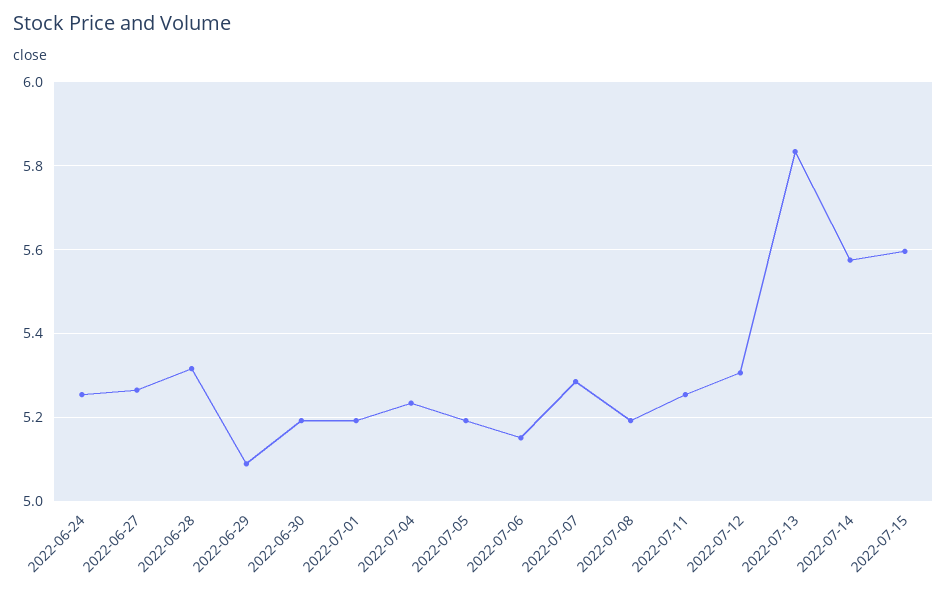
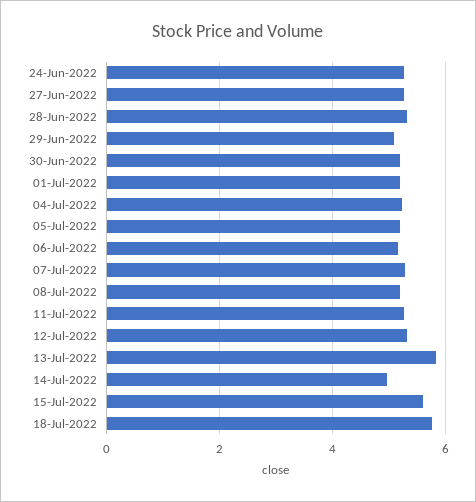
2022-07-14: 5.58 -> 5
18-Jul-2022: none -> 5.8

